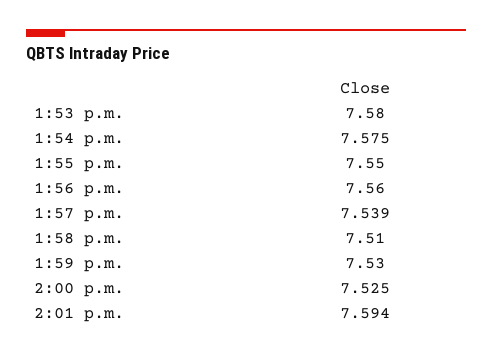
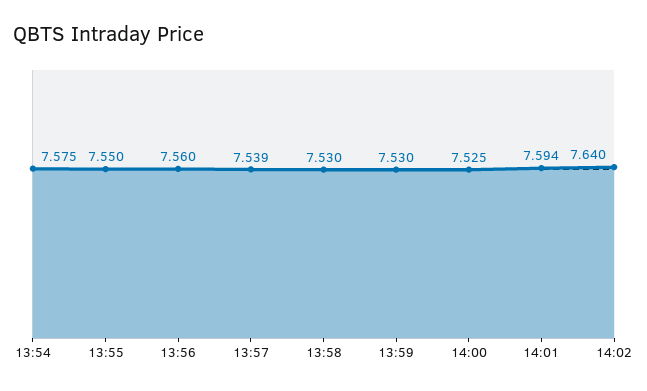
1:53 p.m.: 7.58 -> none
1:58 p.m.: 7.51 -> 7.53
14:02: none -> 7.64

